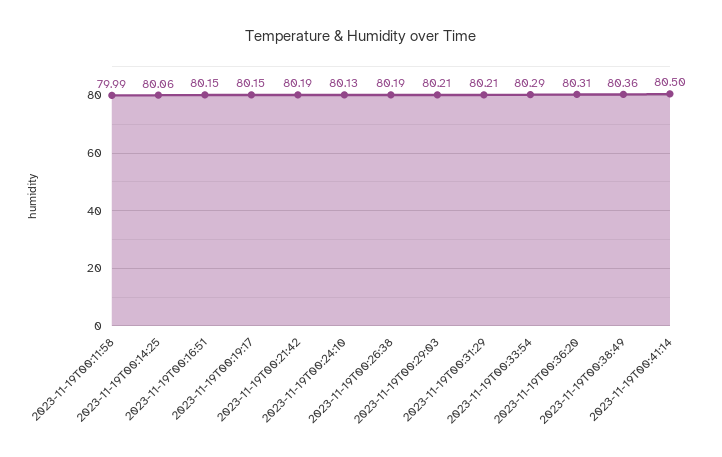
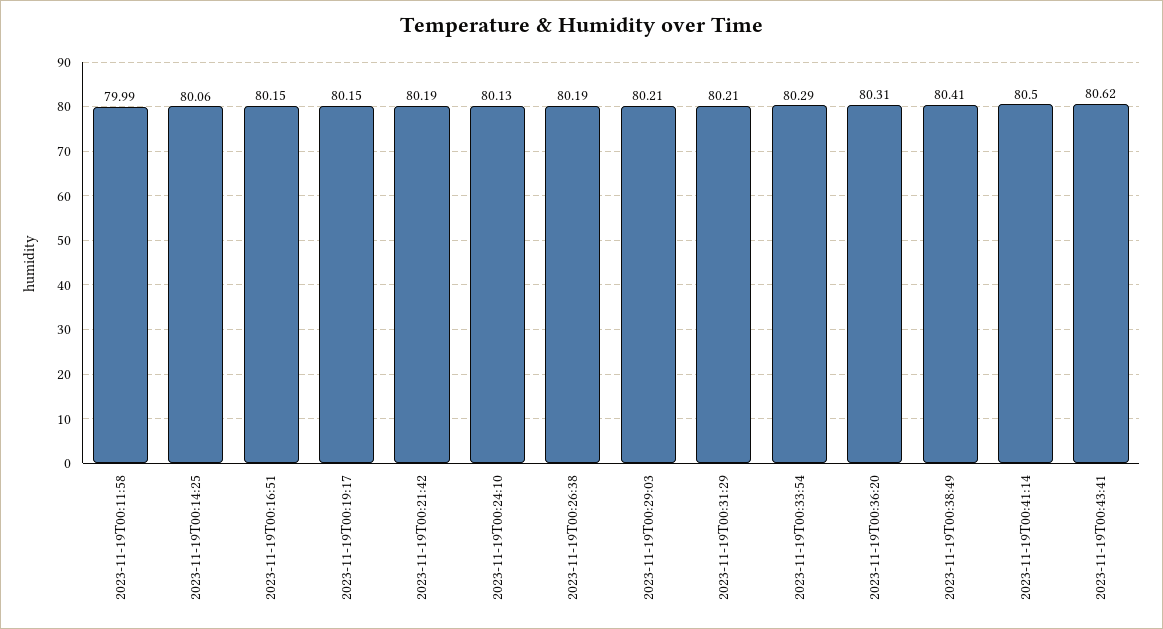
2023-11-19T00:38:49: 80.36 -> 80.41
2023-11-19T00:43:41: none -> 80.62

